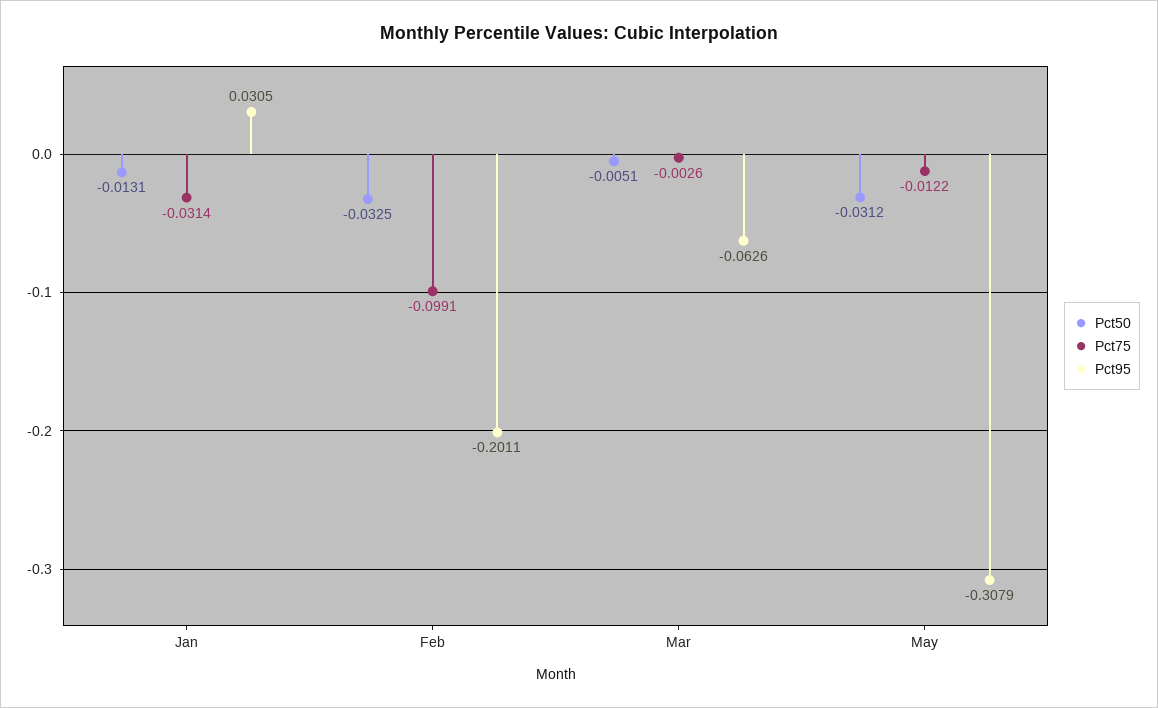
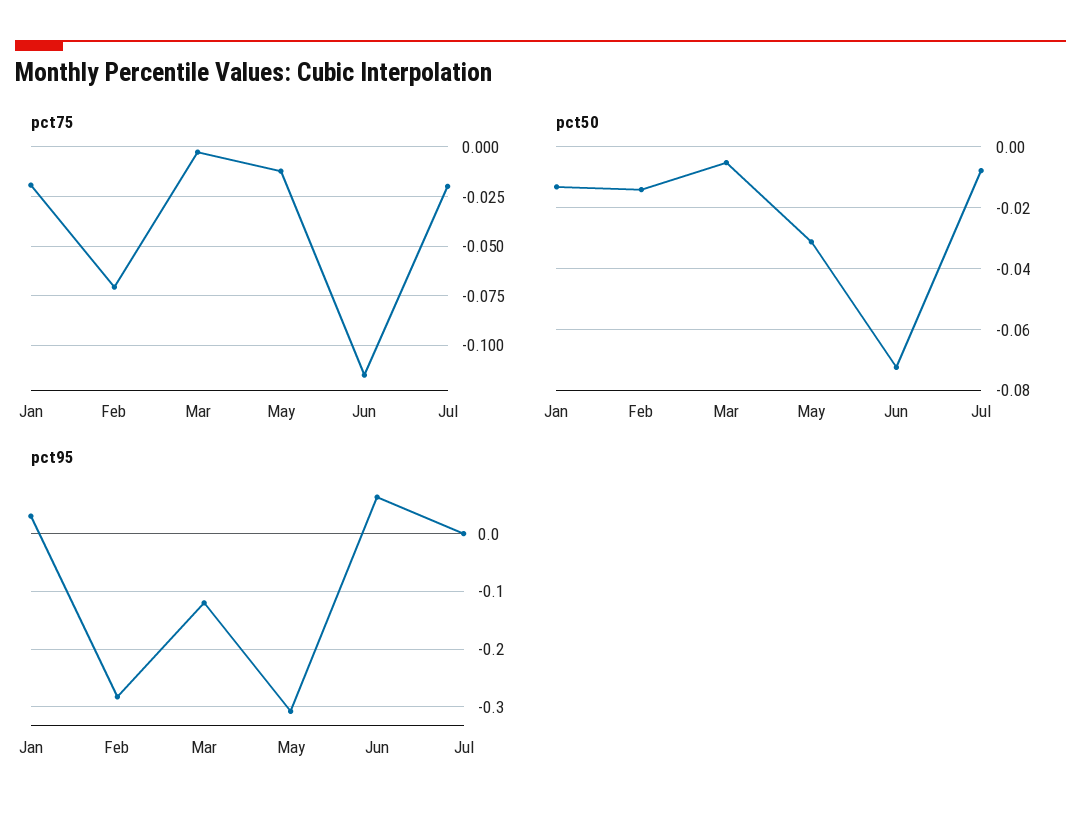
Pct75, Jan: -0.0314 -> -0.02
Pct50, Feb: -0.0325 -> -0.014
Pct75, Feb: -0.0991 -> -0.07
Pct95, Feb: -0.2011 -> -0.28
Pct95, Mar: -0.0626 -> -0.12
Pct75, Jun: none -> -0.115
Pct75, Jul: none -> -0.02
Pct50, Jun: none -> -0.072
Pct50, Jul: none -> -0.008
Pct95, Jun: none -> 0.06
Pct95, Jul: none -> 0

